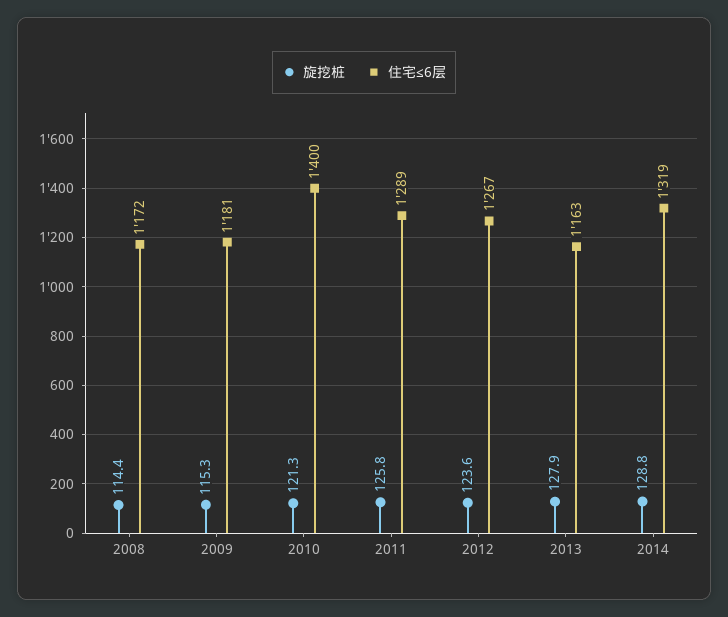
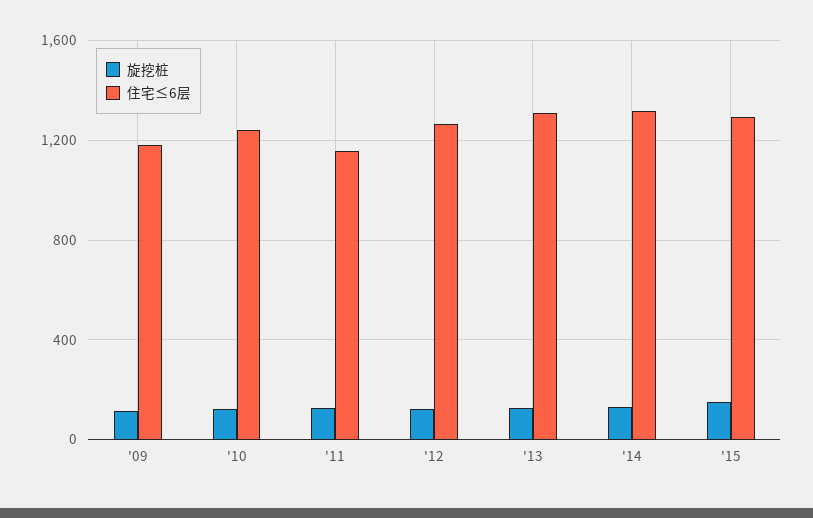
旋挖桩, 2008: 114.4 -> none
住宅≤6层, 2008: 1172 -> none
住宅≤6层, 2010: 1400 -> 1250
住宅≤6层, 2011: 1289 -> 1150
住宅≤6层, 2013: 1163 -> 1300
旋挖桩, '15: none -> 150
住宅≤6层, '15: none -> 1300

